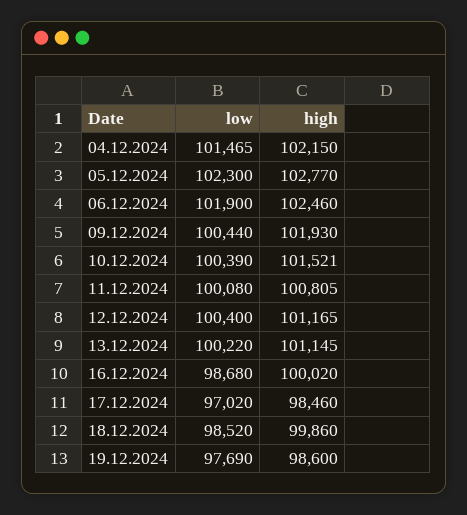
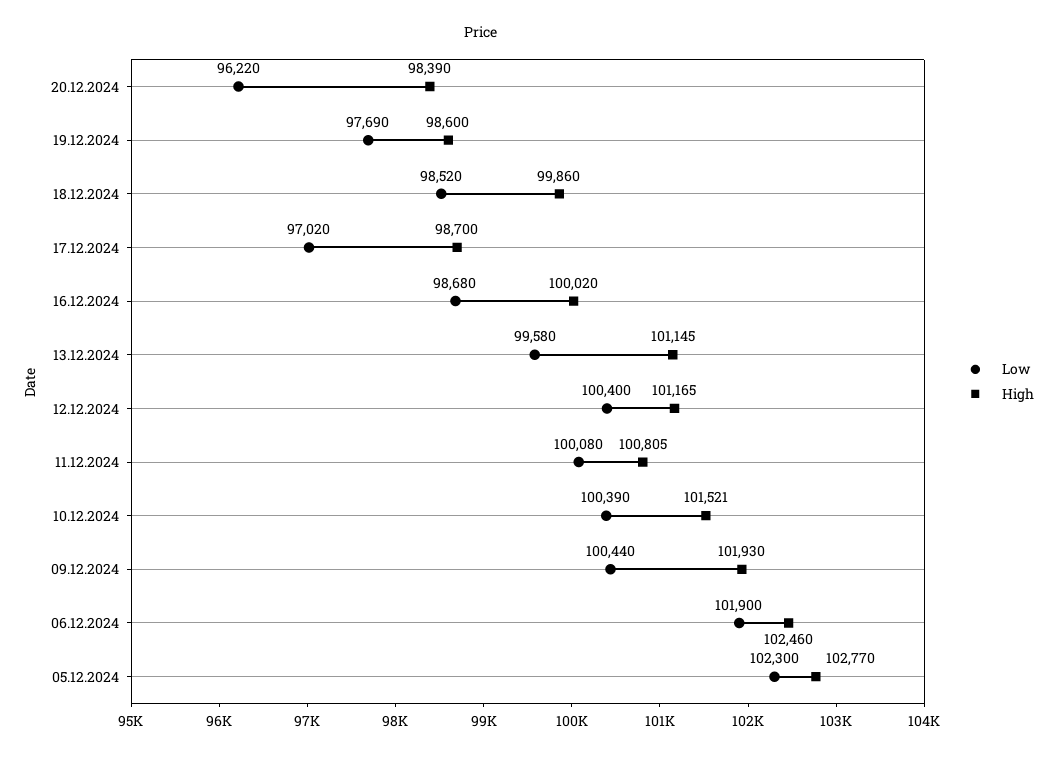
low, 04.12.2024: 101465 -> none
high, 04.12.2024: 102150 -> none
low, 13.12.2024: 100220 -> 99580
high, 17.12.2024: 98460 -> 98700
low, 20.12.2024: none -> 96220
high, 20.12.2024: none -> 98390

